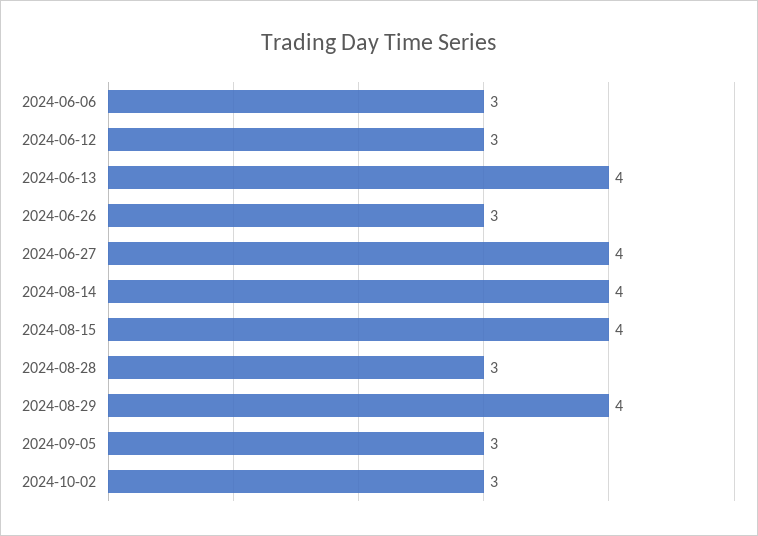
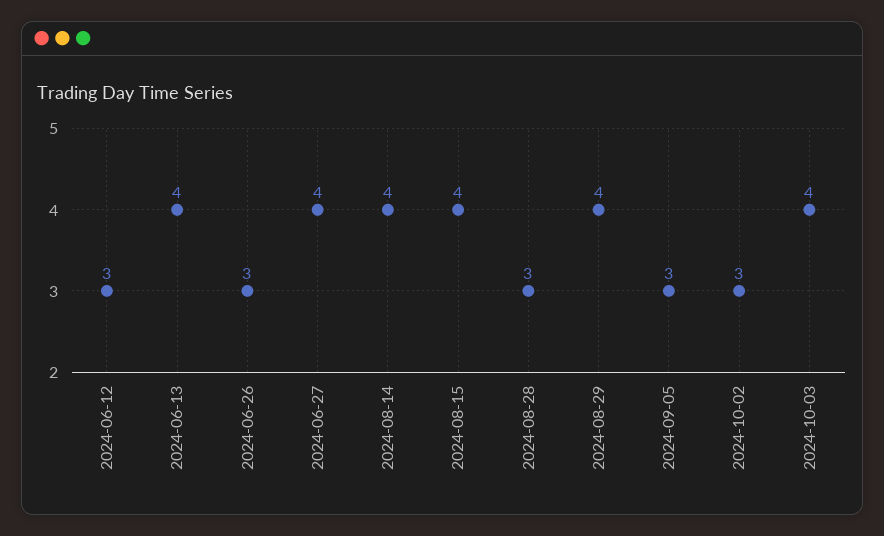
2024-06-06: 3 -> none
2024-10-03: none -> 4

